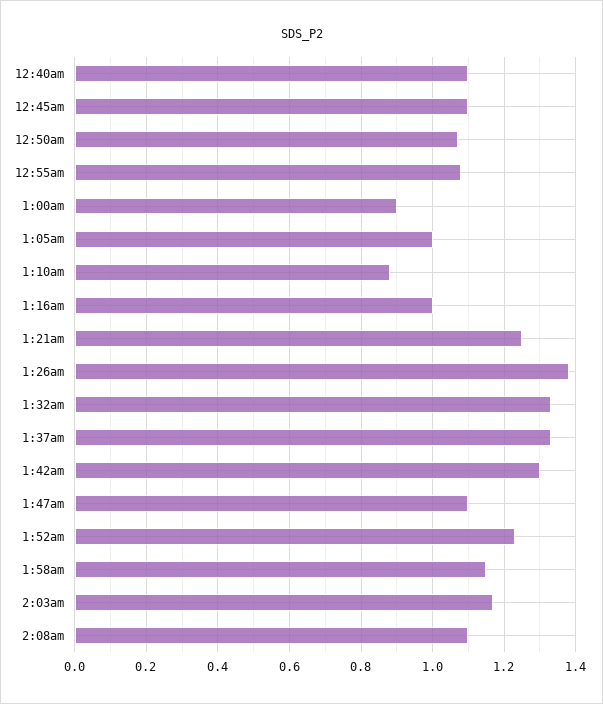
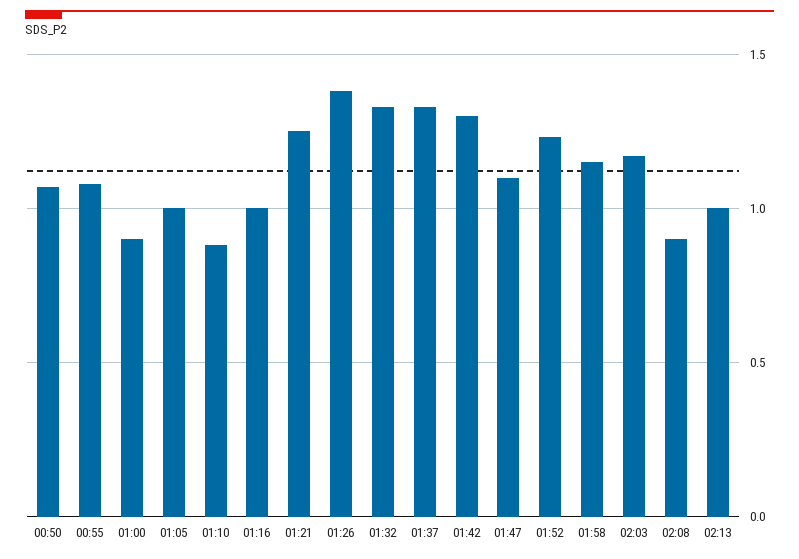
12:40am: 1.1 -> none
12:45am: 1.1 -> none
2:08am: 1.1 -> 0.9
02:13: none -> 1

